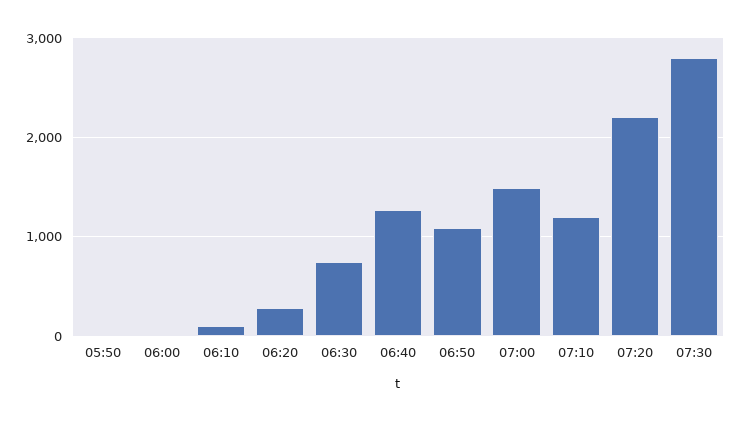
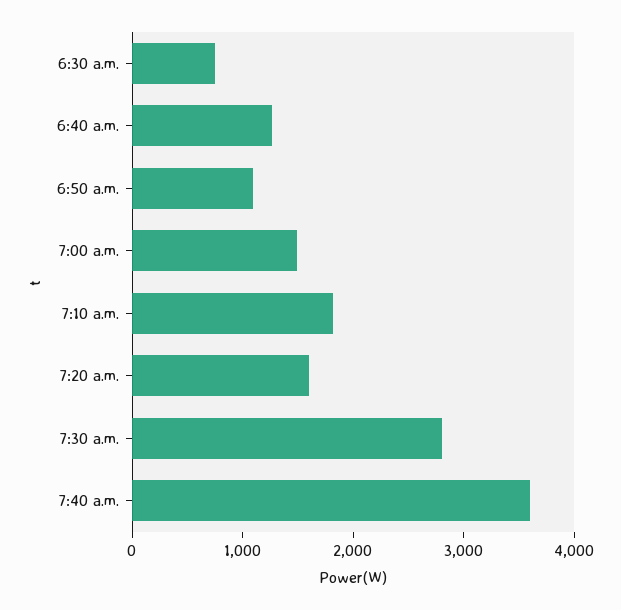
05:50: 0 -> none
06:00: 0 -> none
06:10: 100 -> none
06:20: 300 -> none
07:10: 1200 -> 1800
07:20: 2200 -> 1600
7:40 a.m.: none -> 3600

